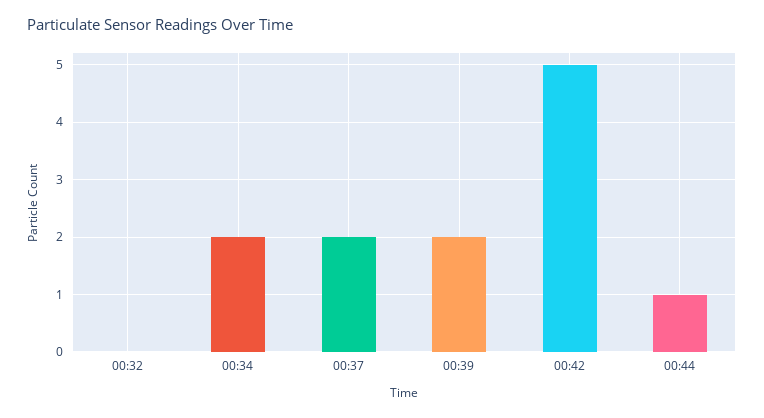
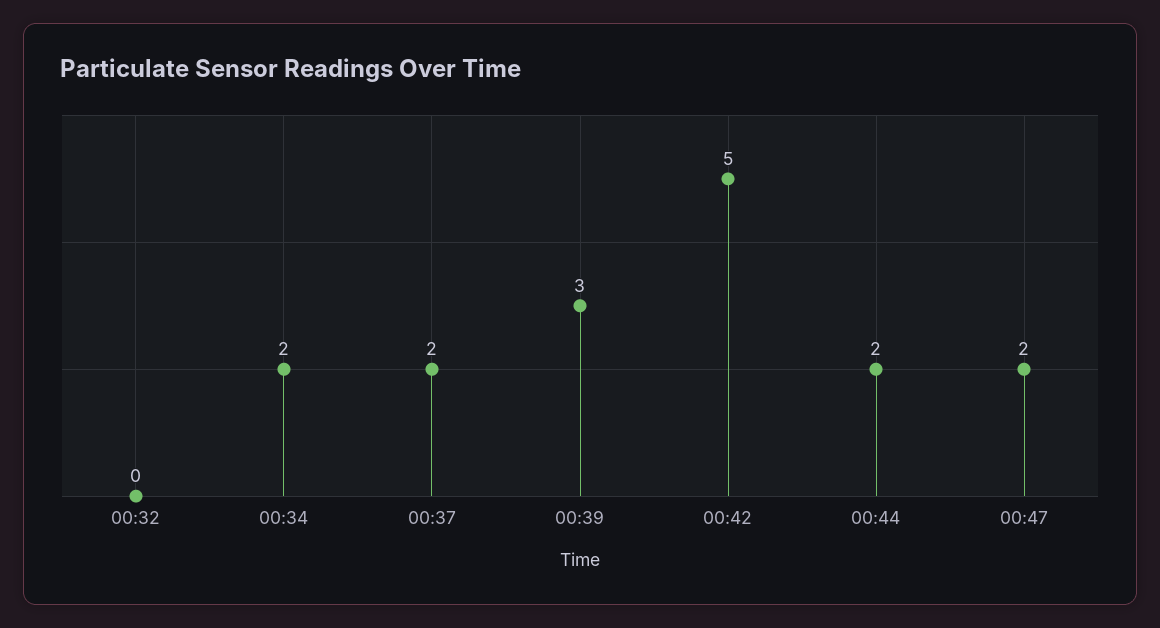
00:39: 2 -> 3
00:44: 1 -> 2
00:47: none -> 2

